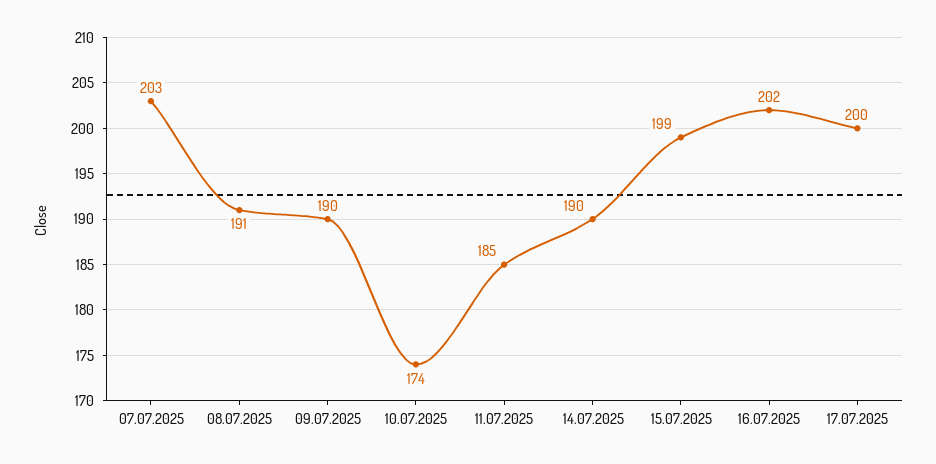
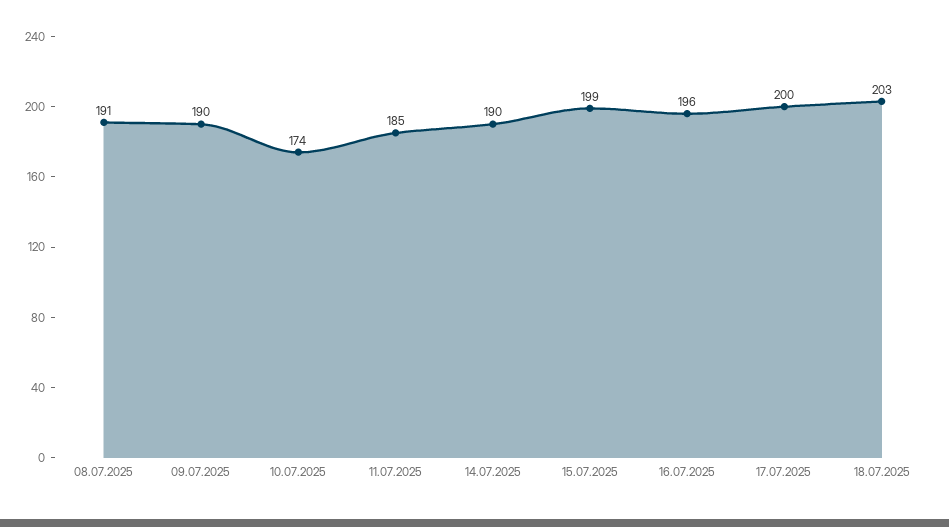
07.07.2025: 203 -> none
16.07.2025: 202 -> 196
18.07.2025: none -> 203

